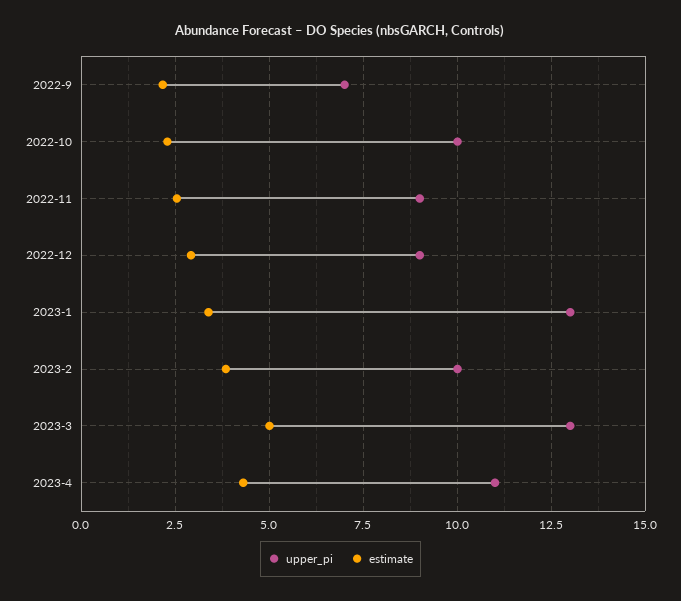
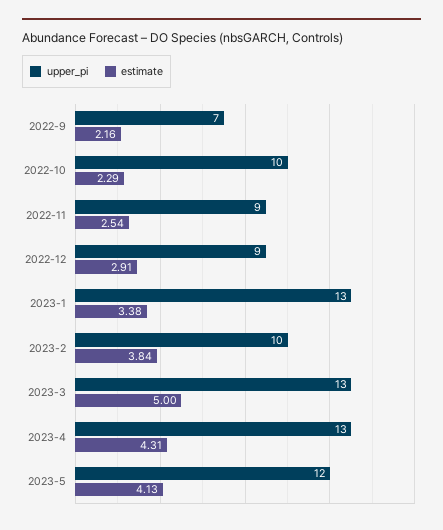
upper_pi, 2023-4: 11 -> 13
upper_pi, 2023-5: none -> 12
estimate, 2023-5: none -> 4.13

